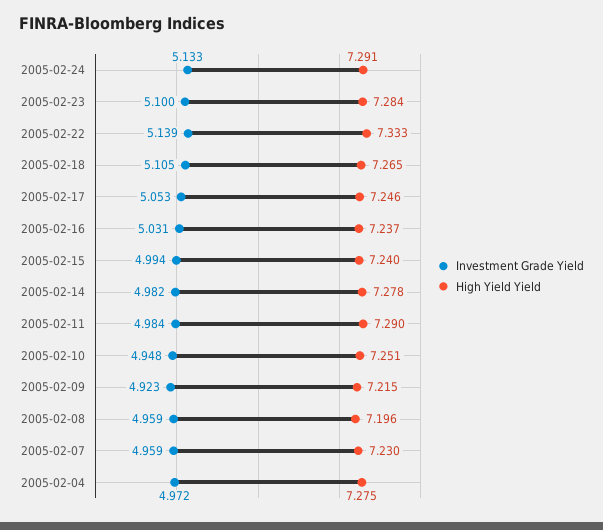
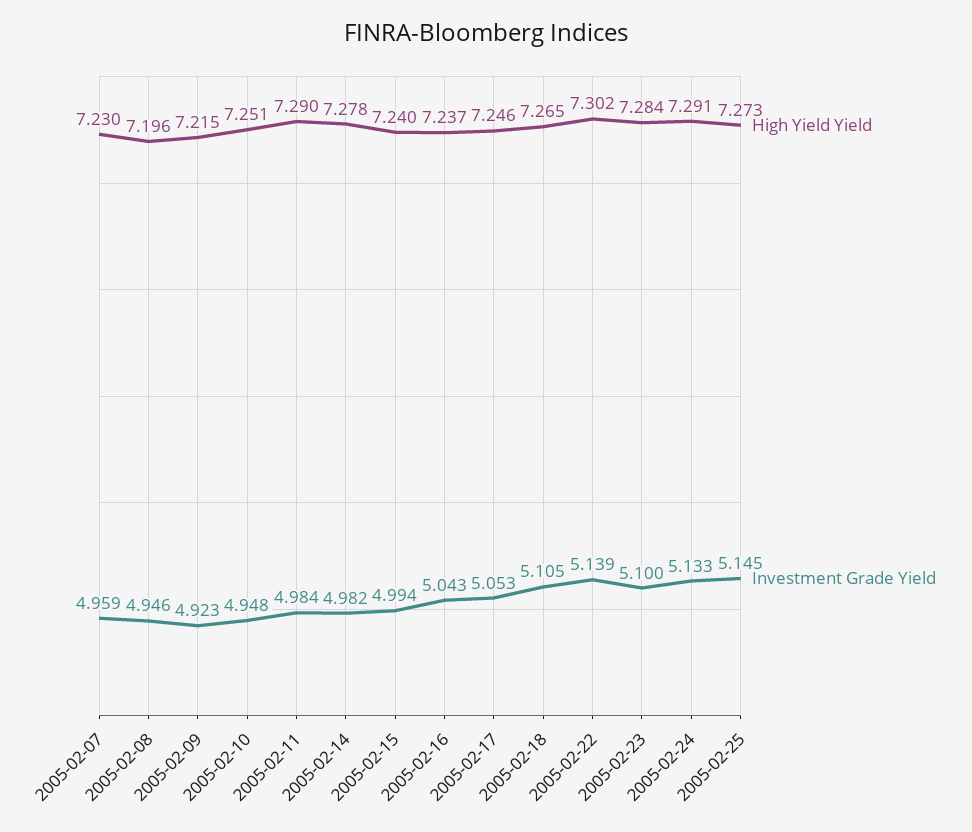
High Yield Yield, 2005-02-22: 7.333 -> 7.302
Investment Grade Yield, 2005-02-16: 5.031 -> 5.043
Investment Grade Yield, 2005-02-08: 4.959 -> 4.946
Investment Grade Yield, 2005-02-04: 4.972 -> none
High Yield Yield, 2005-02-04: 7.275 -> none
High Yield Yield, 2005-02-25: none -> 7.273
Investment Grade Yield, 2005-02-25: none -> 5.145

